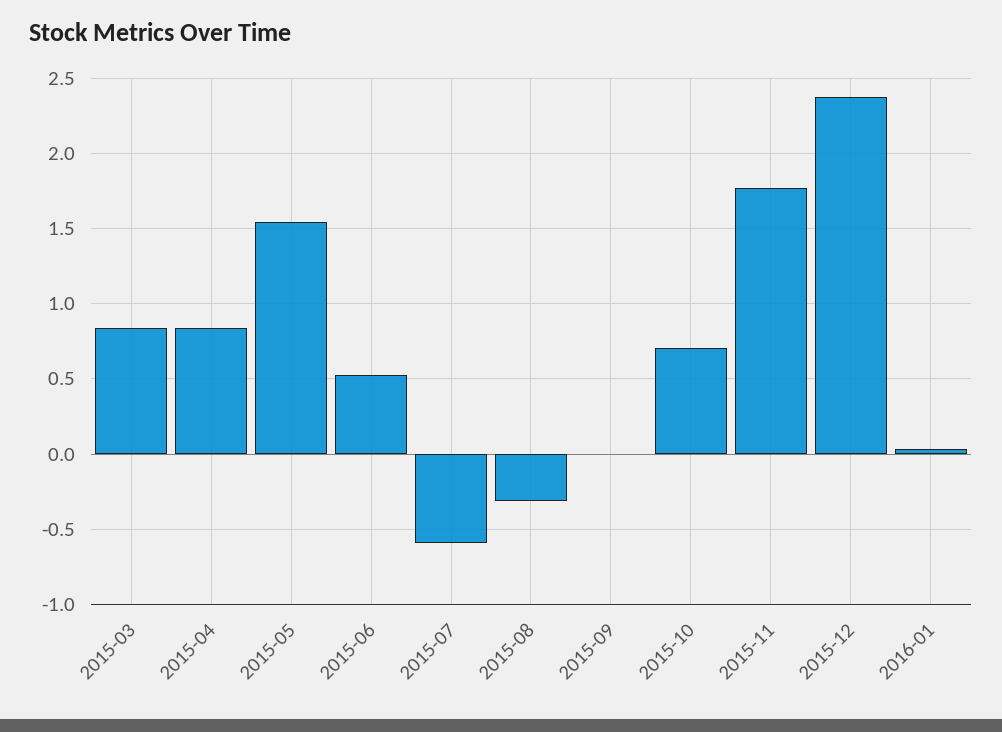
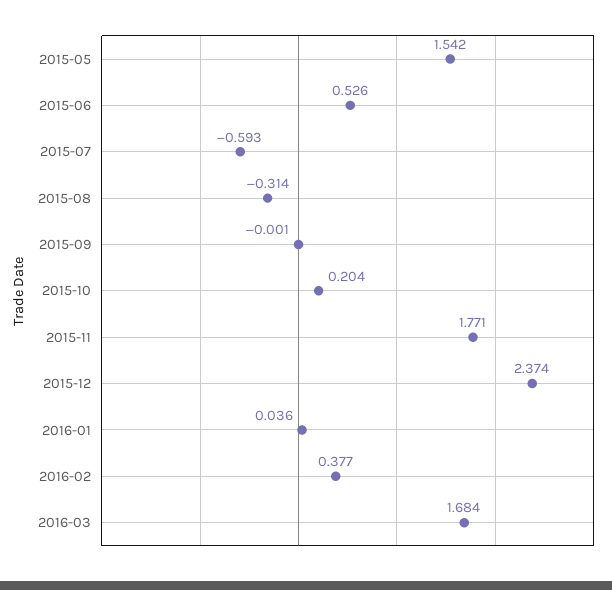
2015-03: 0.85 -> none
2015-04: 0.85 -> none
2015-10: 0.7 -> 0.204
2016-02: none -> 0.377
2016-03: none -> 1.684

